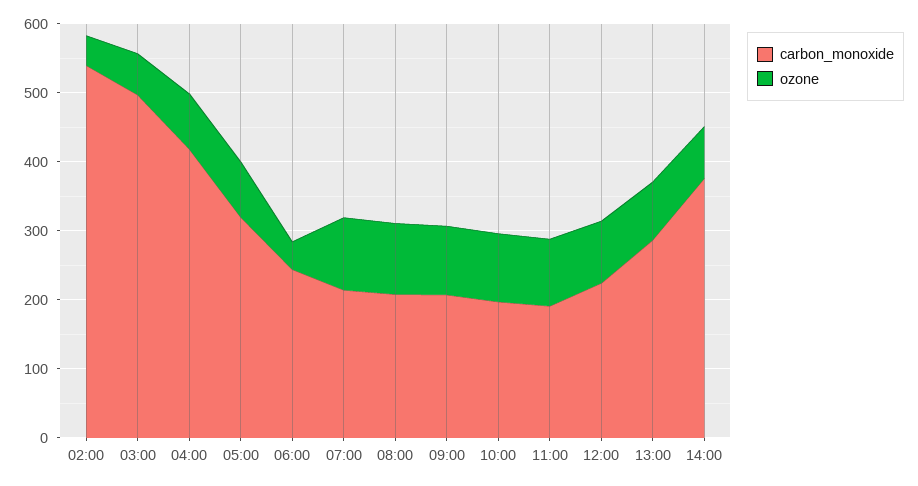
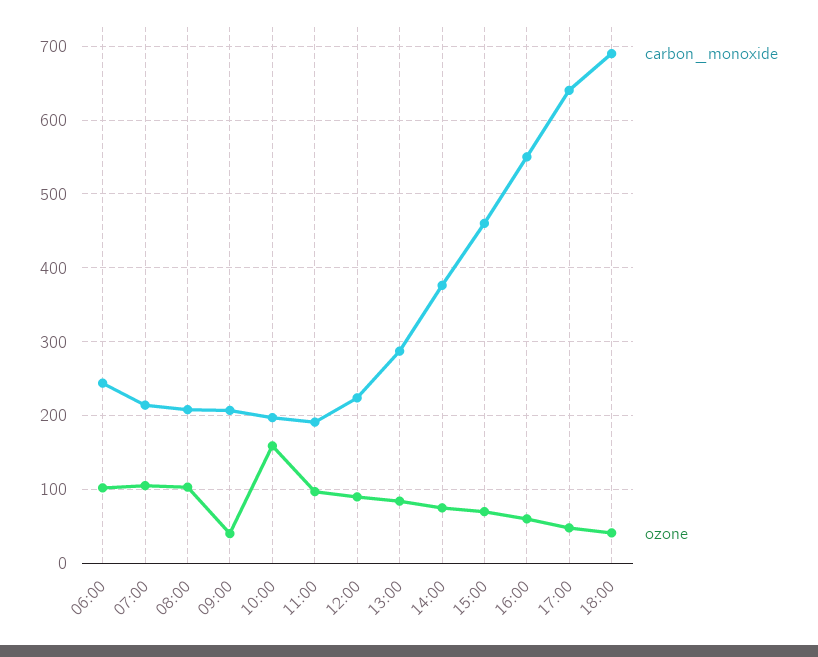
carbon_monoxide, 02:00: 540 -> none
ozone, 02:00: 40 -> none
carbon_monoxide, 03:00: 500 -> none
ozone, 03:00: 60 -> none
carbon_monoxide, 04:00: 420 -> none
ozone, 04:00: 80 -> none
carbon_monoxide, 05:00: 320 -> none
ozone, 05:00: 80 -> none
ozone, 06:00: 40 -> 100
ozone, 09:00: 100 -> 40
ozone, 10:00: 100 -> 160
carbon_monoxide, 15:00: none -> 460
ozone, 15:00: none -> 70
carbon_monoxide, 16:00: none -> 550
ozone, 16:00: none -> 60
carbon_monoxide, 17:00: none -> 640
ozone, 17:00: none -> 50
carbon_monoxide, 18:00: none -> 690
ozone, 18:00: none -> 40

